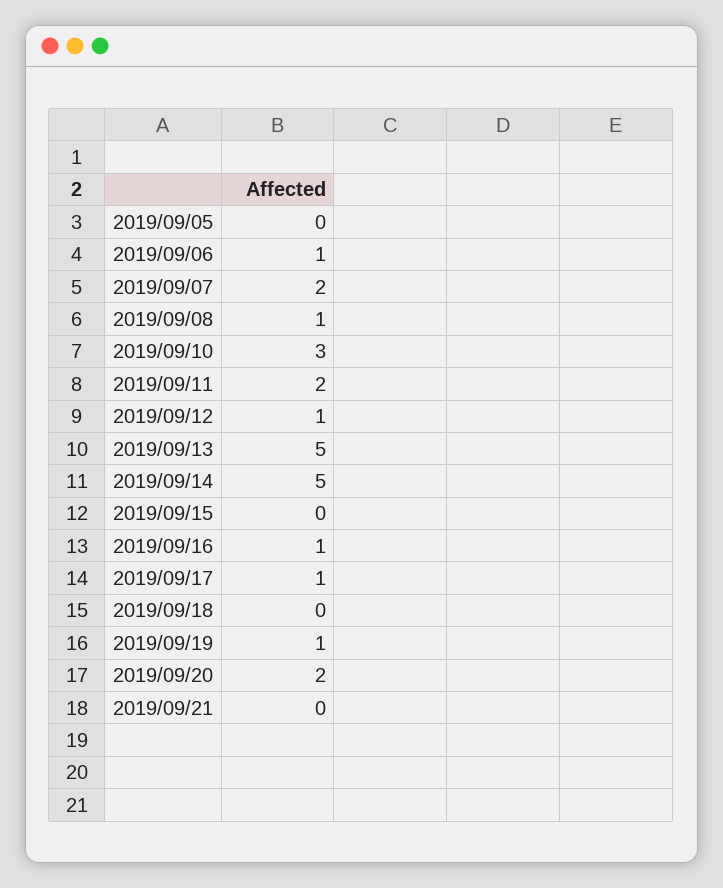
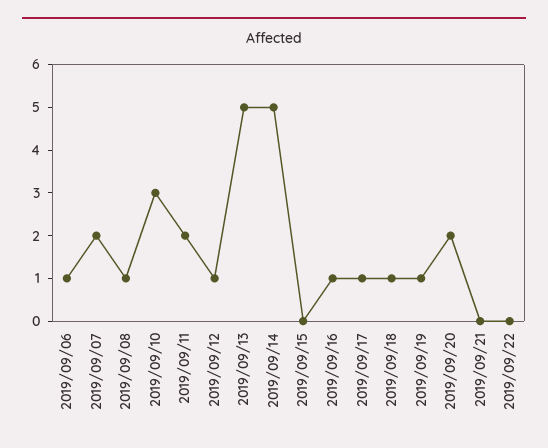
2019/09/05: 0 -> none
2019/09/18: 0 -> 1
2019/09/22: none -> 0

